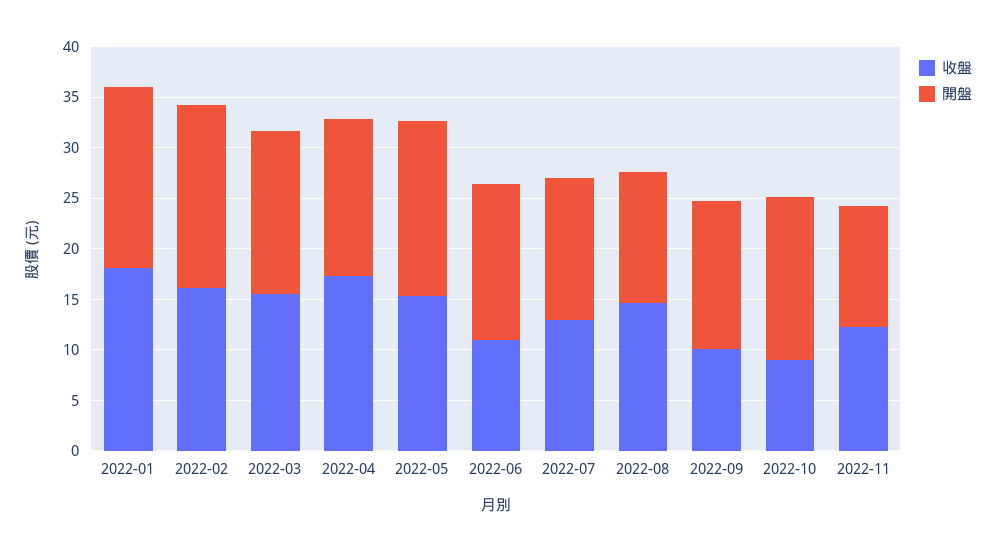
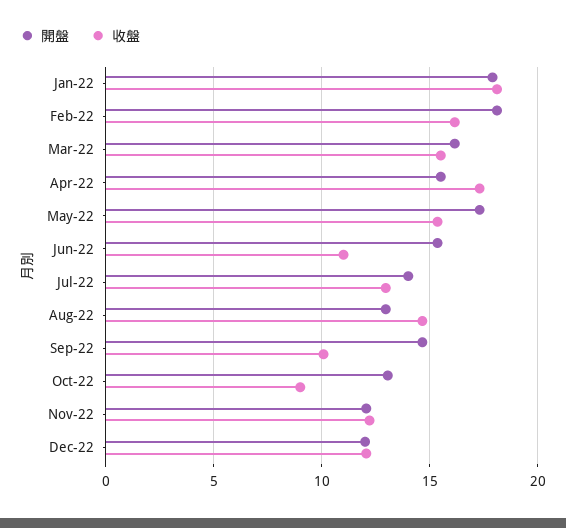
開盤, 2022-10: 16 -> 13
開盤, Dec-22: none -> 12
收盤, Dec-22: none -> 12

